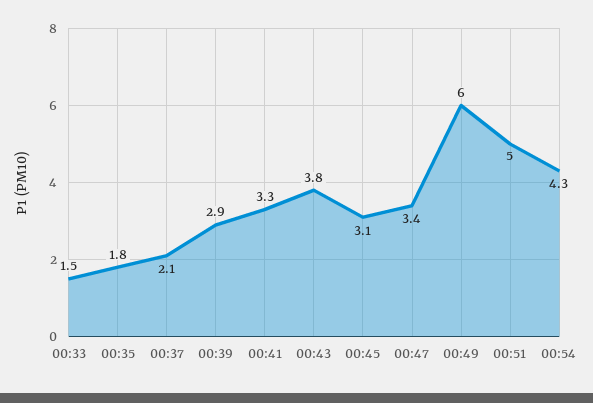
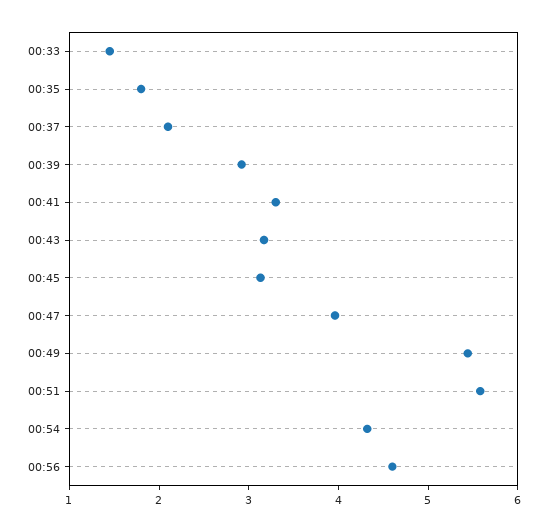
00:43: 3.8 -> 3.2
00:47: 3.4 -> 4
00:49: 6 -> 5.4
00:51: 5 -> 5.6
00:56: none -> 4.6

